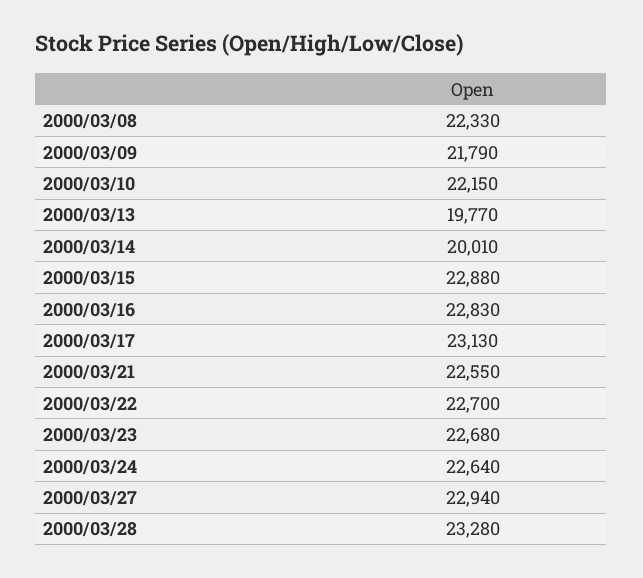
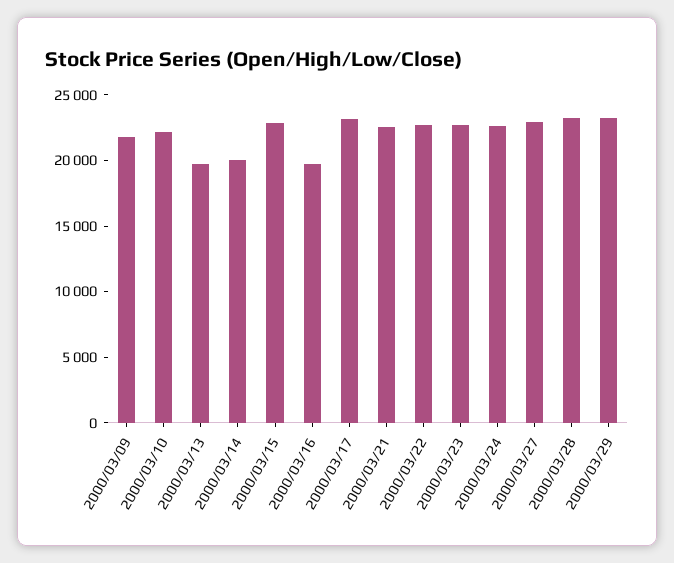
2000/03/08: 22330 -> none
2000/03/16: 22830 -> 20000
2000/03/29: none -> 23000

